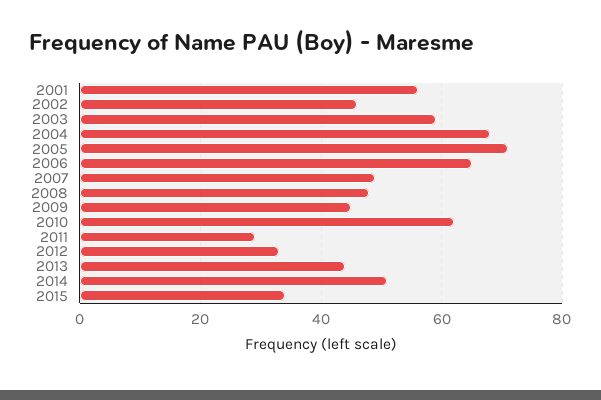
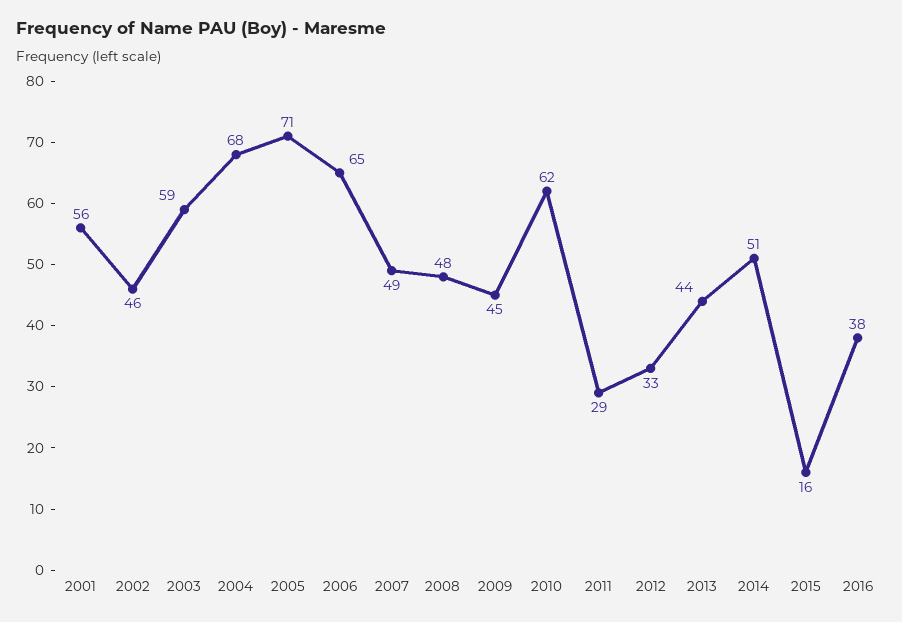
2015: 35 -> 16
2016: none -> 38

